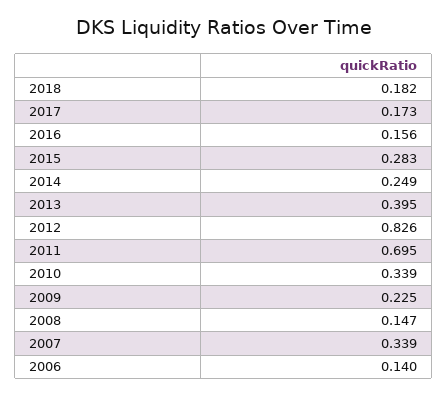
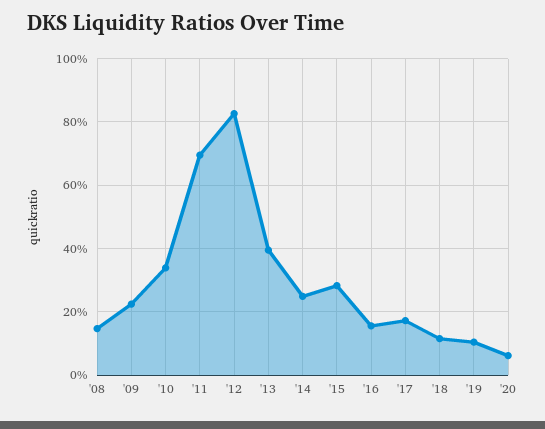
2018: 0.182 -> 0.12
2007: 0.339 -> none
2006: 0.14 -> none
'19: none -> 0.1
'20: none -> 0.06

